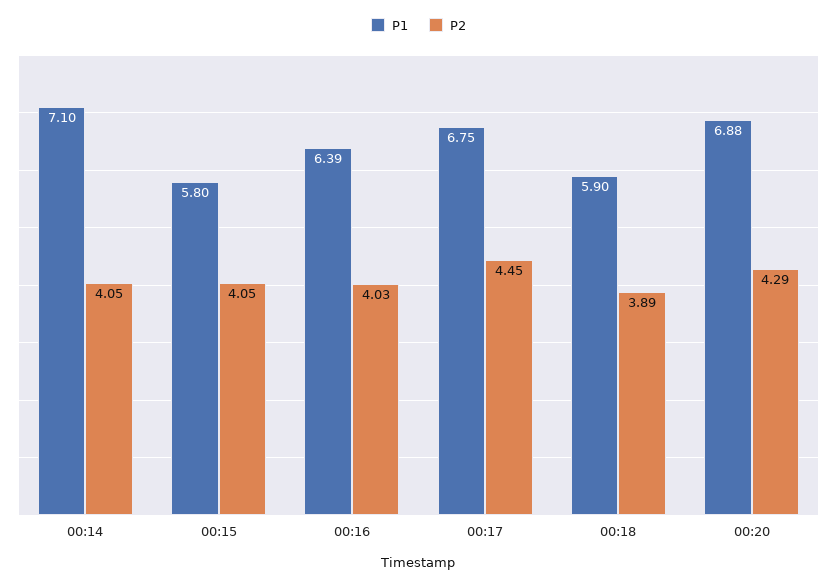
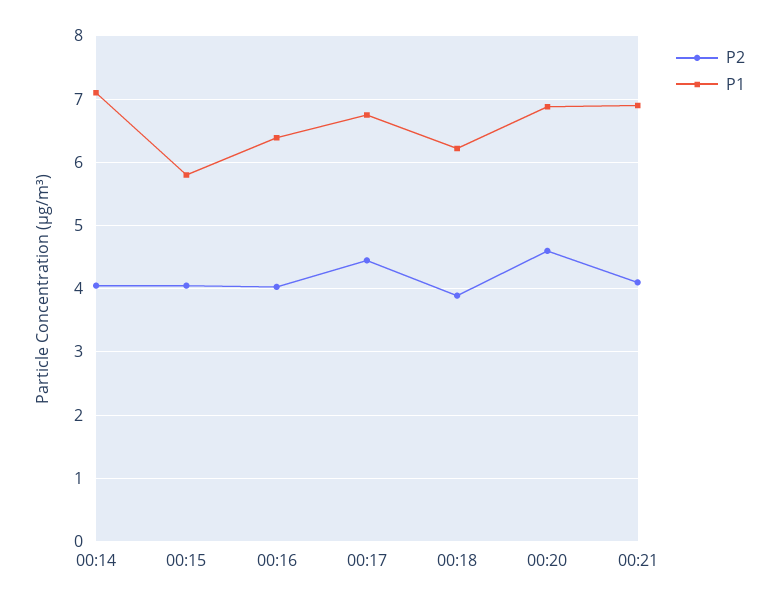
P1, 00:18: 5.9 -> 6.2
P2, 00:20: 4.29 -> 4.6
P2, 00:21: none -> 4.1
P1, 00:21: none -> 6.9

